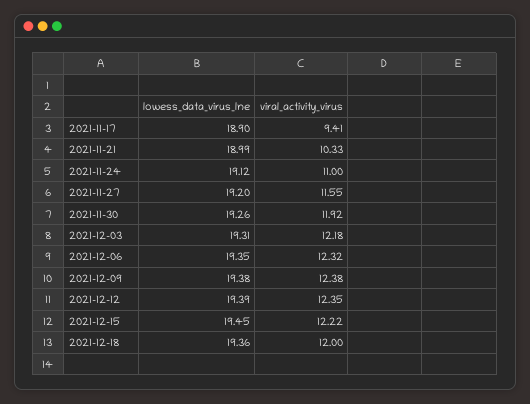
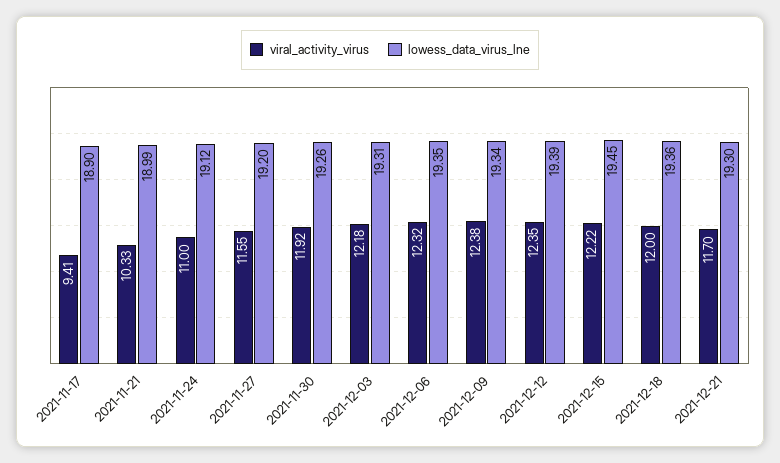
lowess_data_virus_lne, 2021-12-09: 19.38 -> 19.34
viral_activity_virus, 2021-12-21: none -> 11.7
lowess_data_virus_lne, 2021-12-21: none -> 19.3

